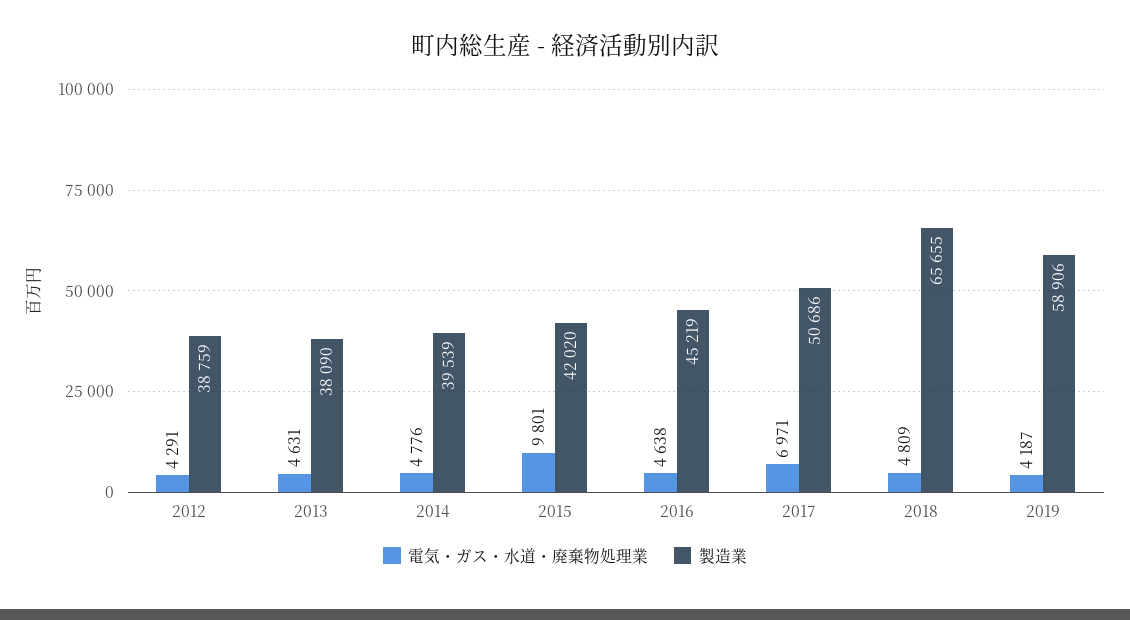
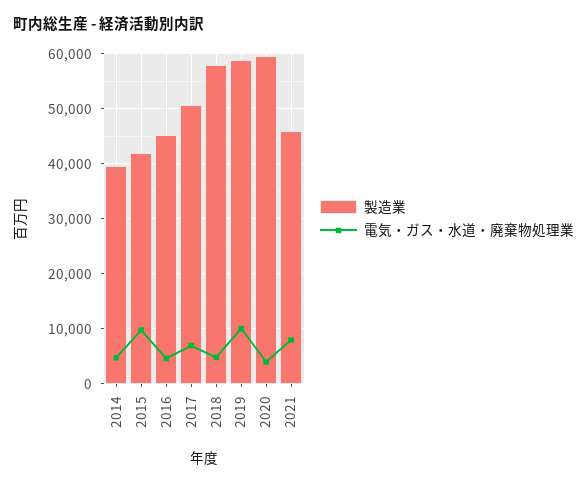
電気・ガス・水道・廃棄物処理業, 2012: 4291 -> none
製造業, 2012: 38759 -> none
電気・ガス・水道・廃棄物処理業, 2013: 4631 -> none
製造業, 2013: 38090 -> none
製造業, 2018: 65655 -> 58000
電気・ガス・水道・廃棄物処理業, 2019: 4187 -> 10000
製造業, 2020: none -> 60000
電気・ガス・水道・廃棄物処理業, 2020: none -> 4000
製造業, 2021: none -> 46000
電気・ガス・水道・廃棄物処理業, 2021: none -> 8000

